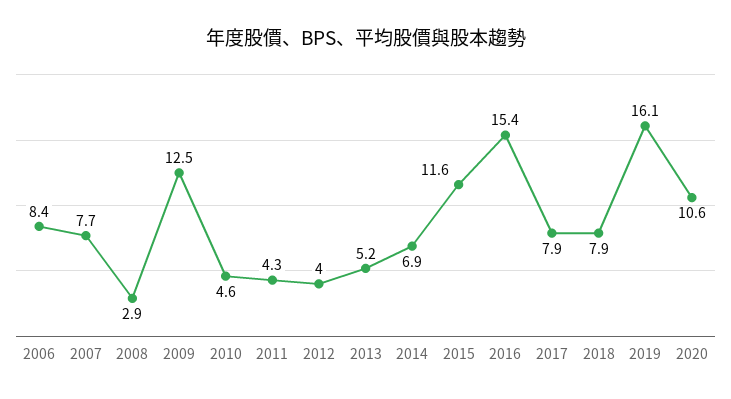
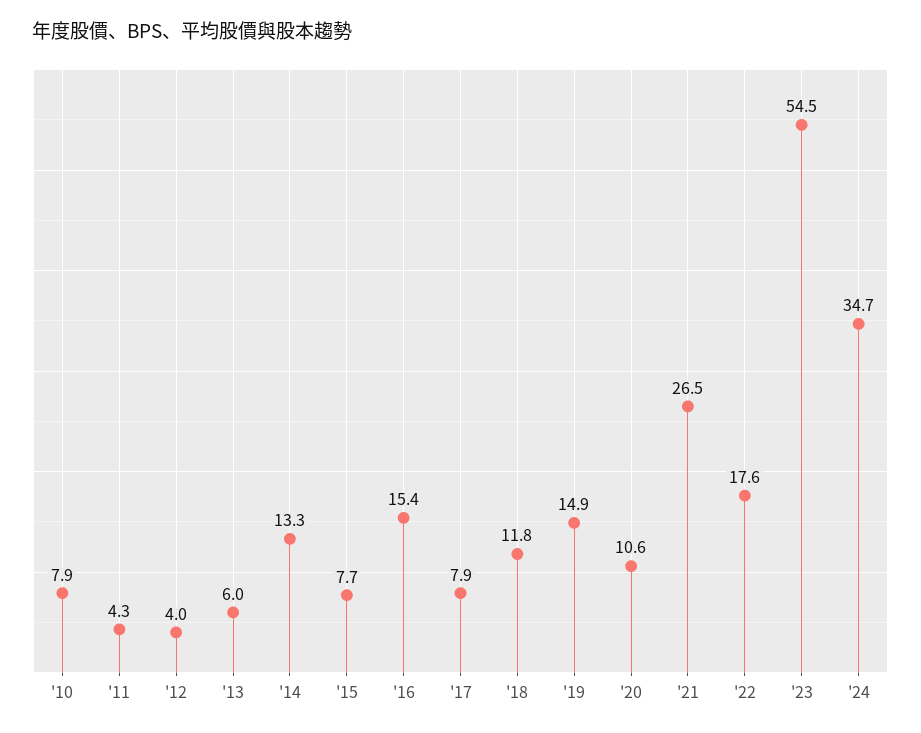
2006: 8.4 -> none
2007: 7.7 -> none
2008: 2.9 -> none
2009: 12.5 -> none
2010: 4.6 -> 7.9
2013: 5.2 -> 6
2014: 6.9 -> 13.3
2015: 11.6 -> 7.7
2018: 7.9 -> 11.8
2019: 16.1 -> 14.9
'21: none -> 26.5
'22: none -> 17.6
'23: none -> 54.5
'24: none -> 34.7

